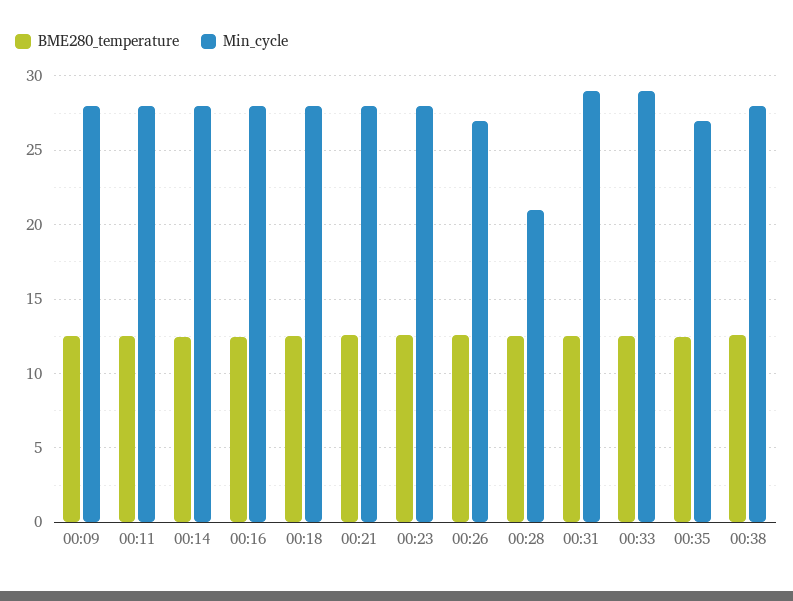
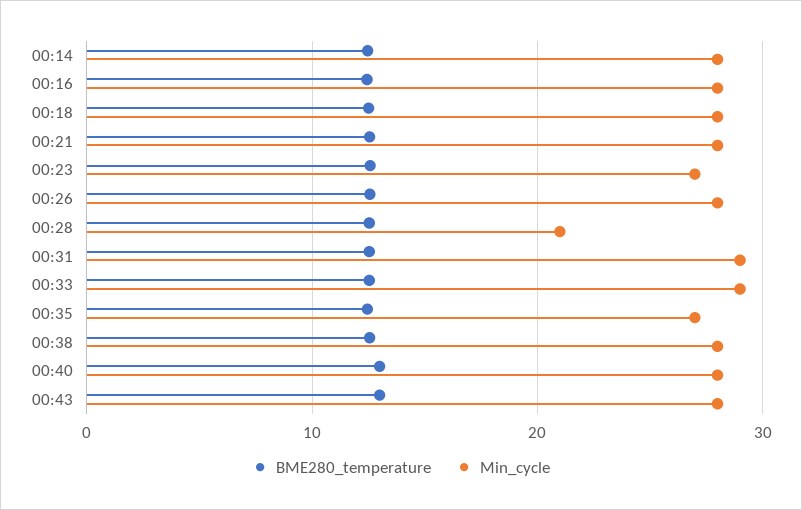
BME280_temperature, 00:09: 12.5 -> none
Min_cycle, 00:09: 28 -> none
BME280_temperature, 00:11: 12.5 -> none
Min_cycle, 00:11: 28 -> none
Min_cycle, 00:23: 28 -> 27
Min_cycle, 00:26: 27 -> 28
BME280_temperature, 00:40: none -> 13
Min_cycle, 00:40: none -> 28
BME280_temperature, 00:43: none -> 13
Min_cycle, 00:43: none -> 28

